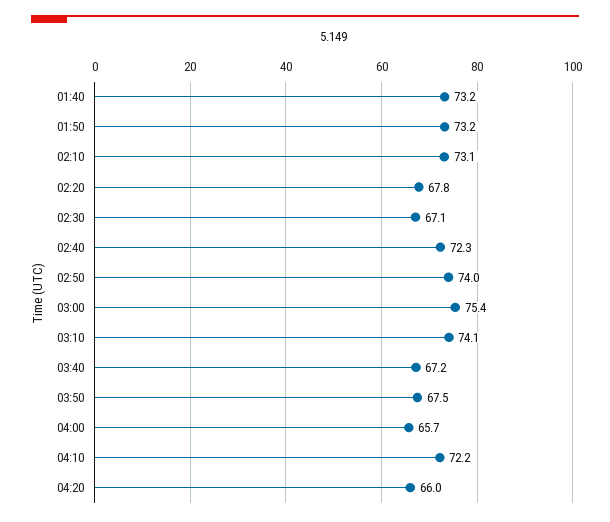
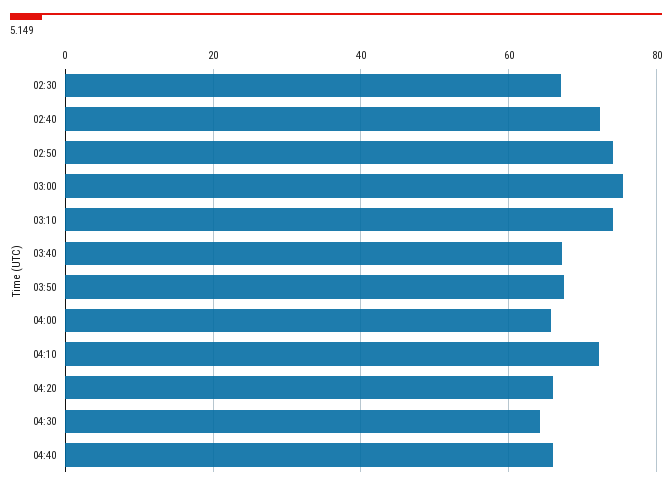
01:40: 73.2 -> none
01:50: 73.2 -> none
02:10: 73.1 -> none
02:20: 67.8 -> none
04:30: none -> 64
04:40: none -> 66

